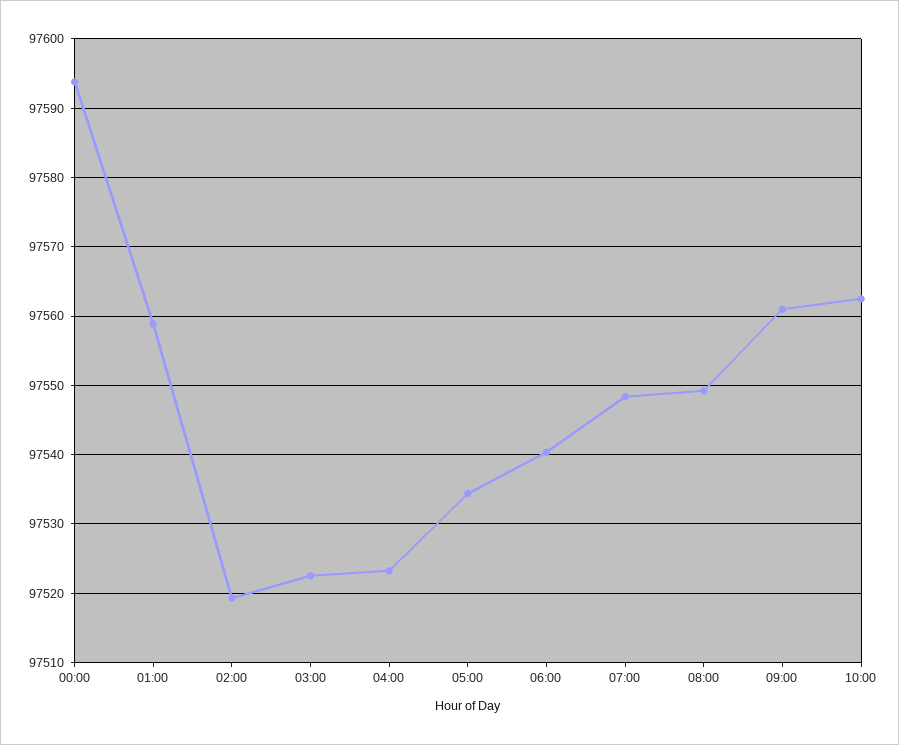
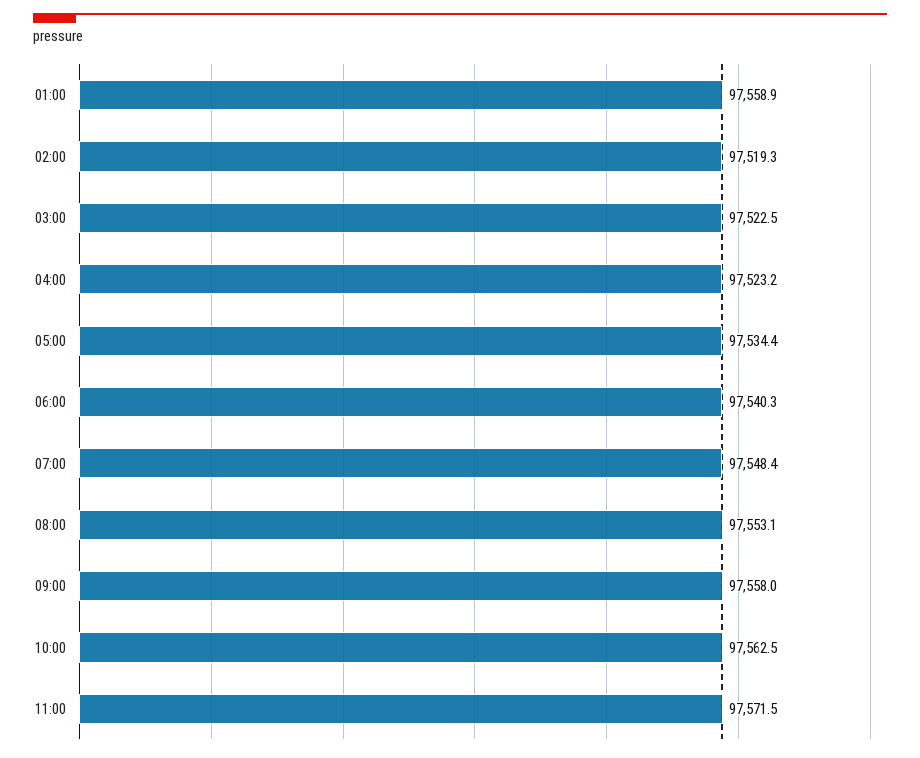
00:00: 97594 -> none
08:00: 97549 -> 97553.1
09:00: 97561 -> 97558
11:00: none -> 97571.5

